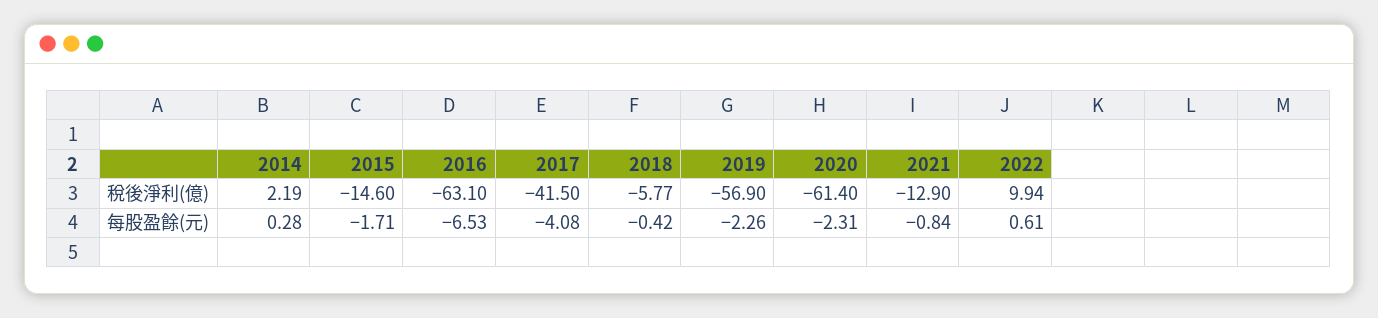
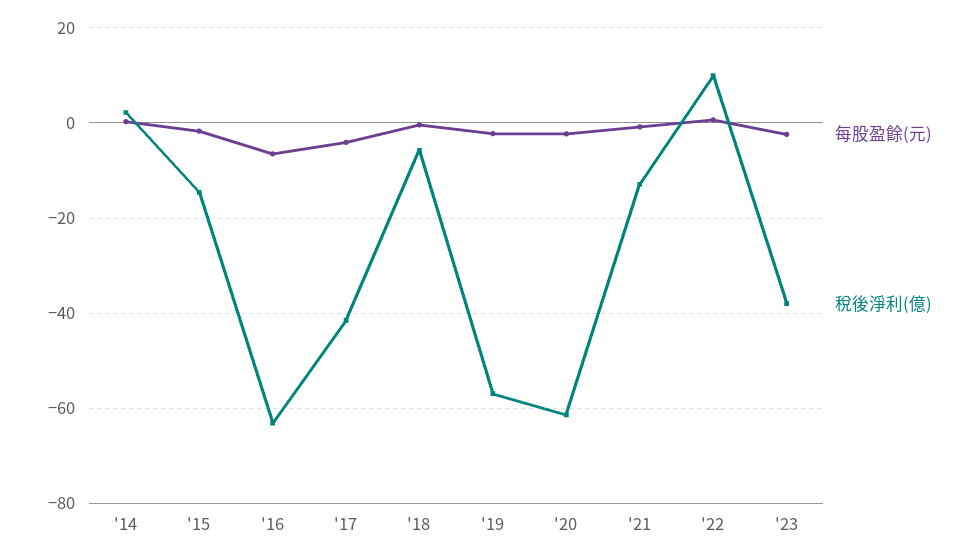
每股盈餘(元), '23: none -> -2
稅後淨利(億), '23: none -> -38

